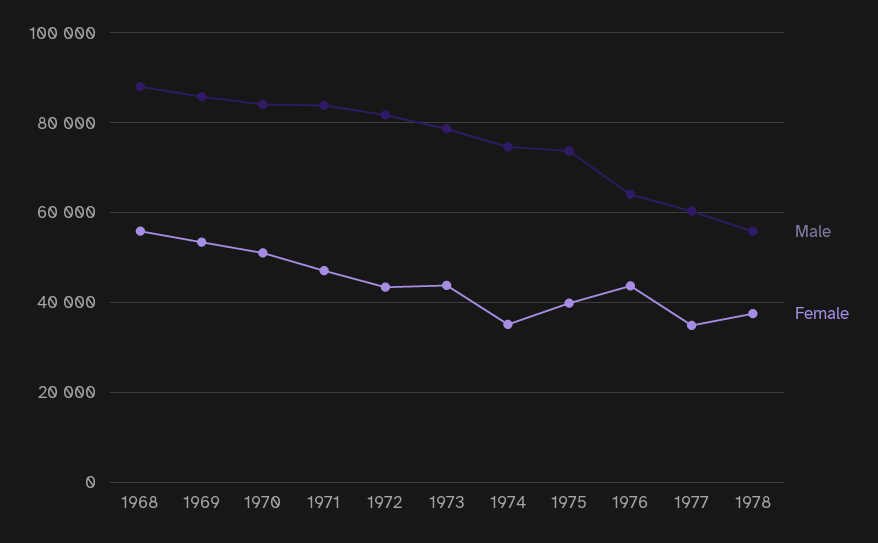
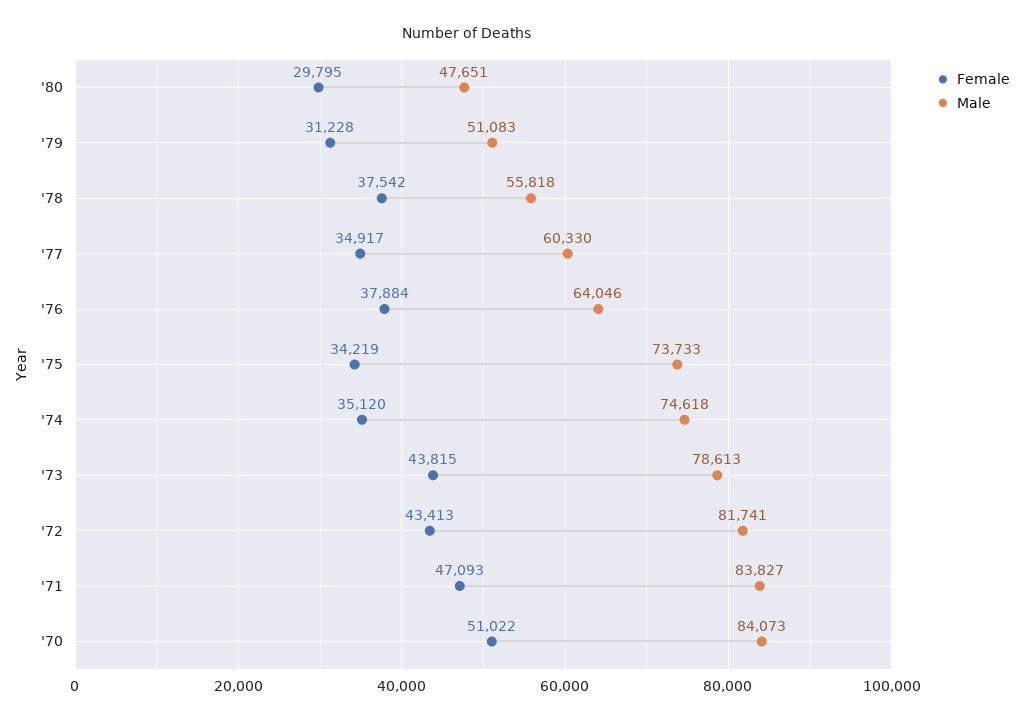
Male, 1968: 88000 -> none
Female, 1968: 56000 -> none
Male, 1969: 86000 -> none
Female, 1969: 54000 -> none
Female, 1975: 40000 -> 34219
Female, 1976: 44000 -> 37884
Female, '80: none -> 29795
Male, '80: none -> 47651
Female, '79: none -> 31228
Male, '79: none -> 51083

